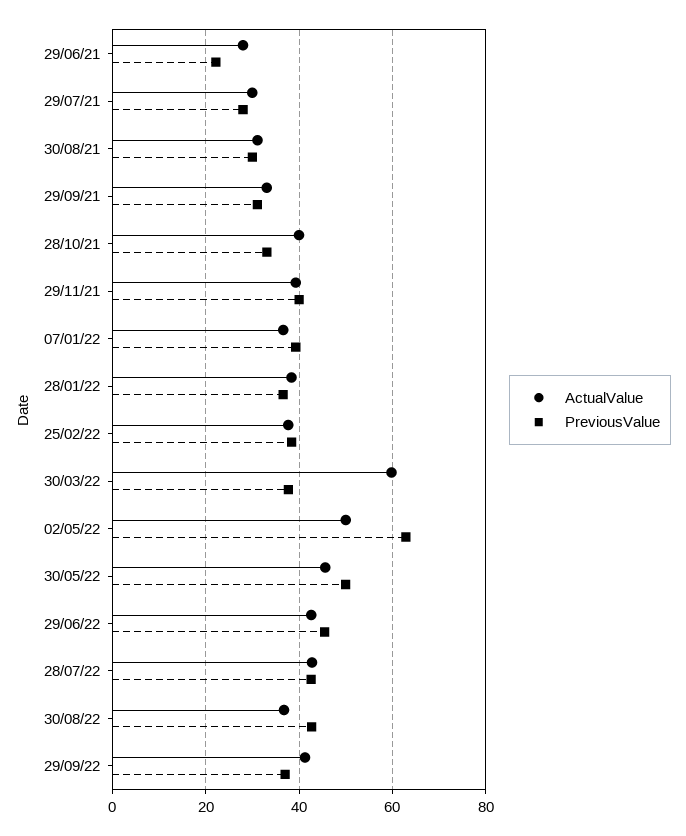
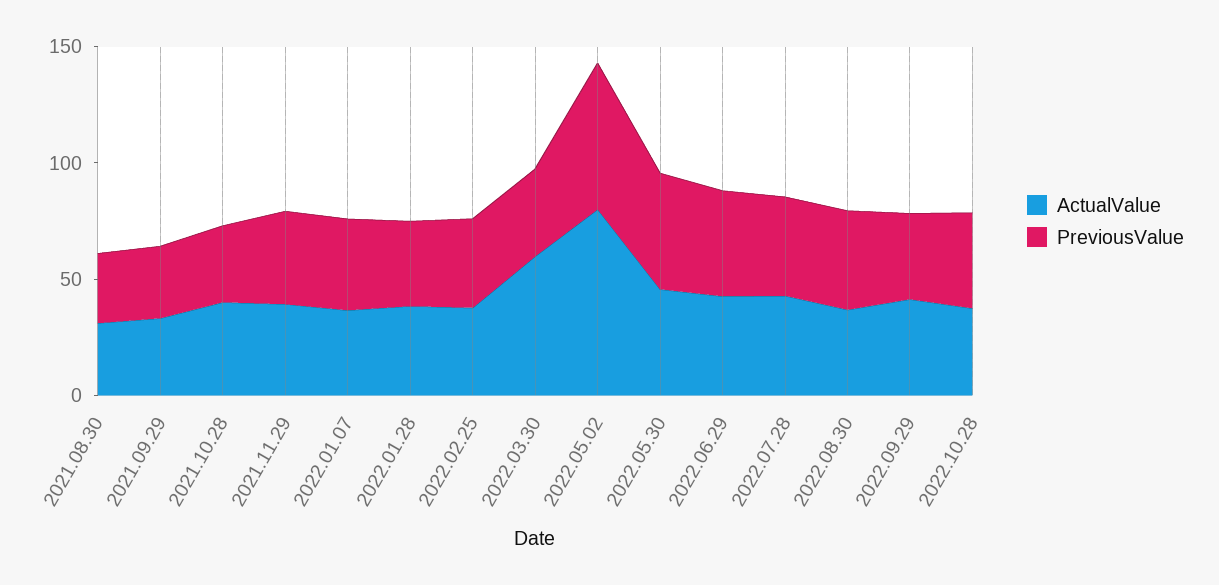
ActualValue, 29/06/21: 28 -> none
PreviousValue, 29/06/21: 22 -> none
ActualValue, 29/07/21: 30 -> none
PreviousValue, 29/07/21: 28 -> none
ActualValue, 02/05/22: 50 -> 80
ActualValue, 2022.10.28: none -> 40
PreviousValue, 2022.10.28: none -> 40

